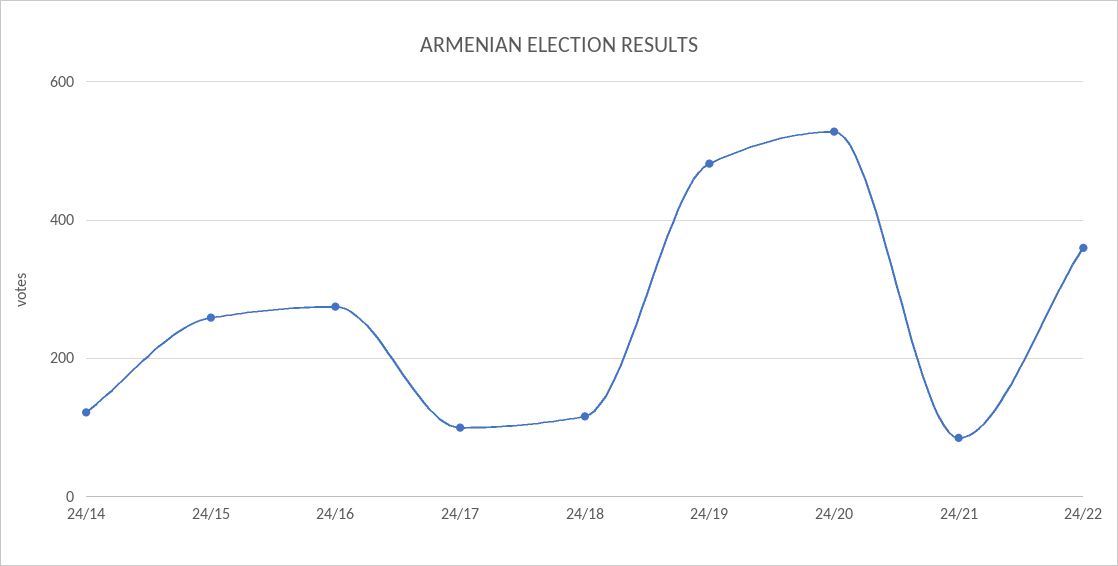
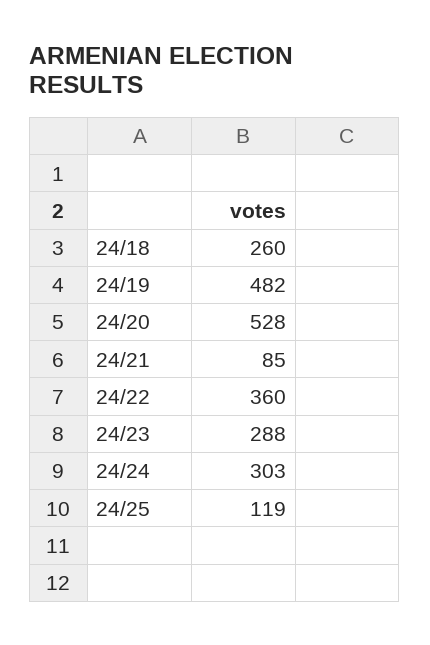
24/14: 120 -> none
24/15: 260 -> none
24/16: 280 -> none
24/17: 100 -> none
24/18: 120 -> 260
24/23: none -> 288
24/24: none -> 303
24/25: none -> 119

